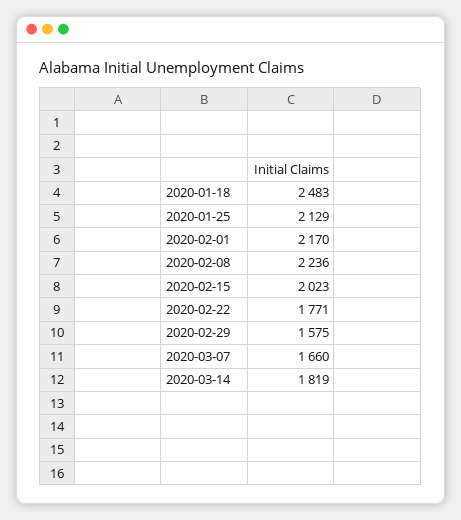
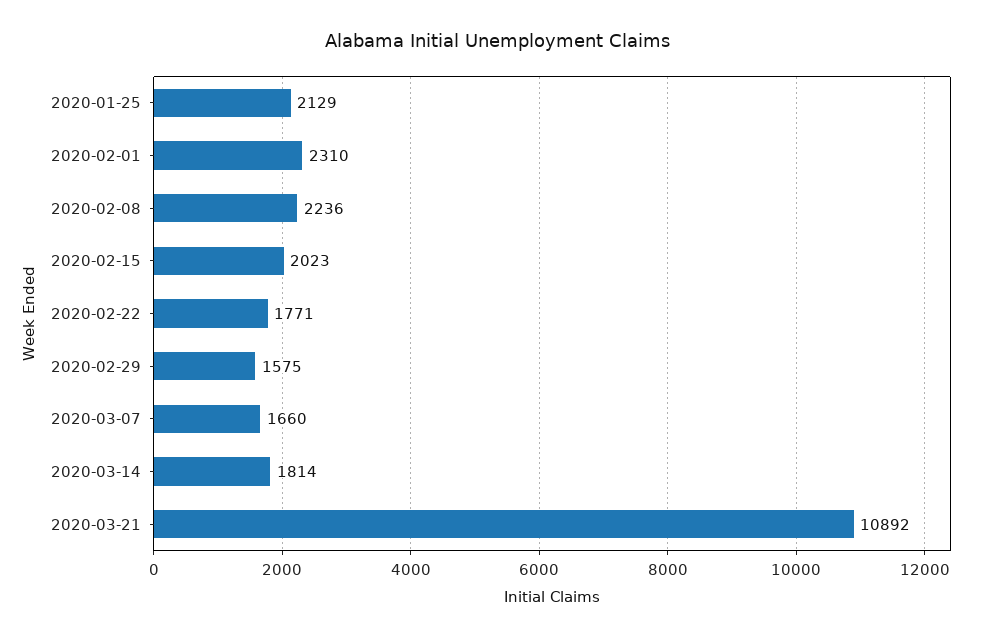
2020-01-18: 2483 -> none
2020-02-01: 2170 -> 2310
2020-03-14: 1819 -> 1814
2020-03-21: none -> 10892

